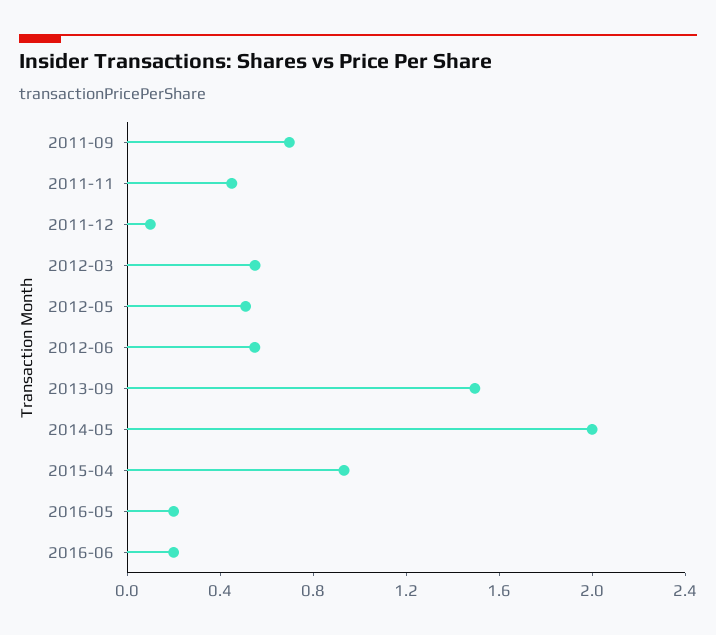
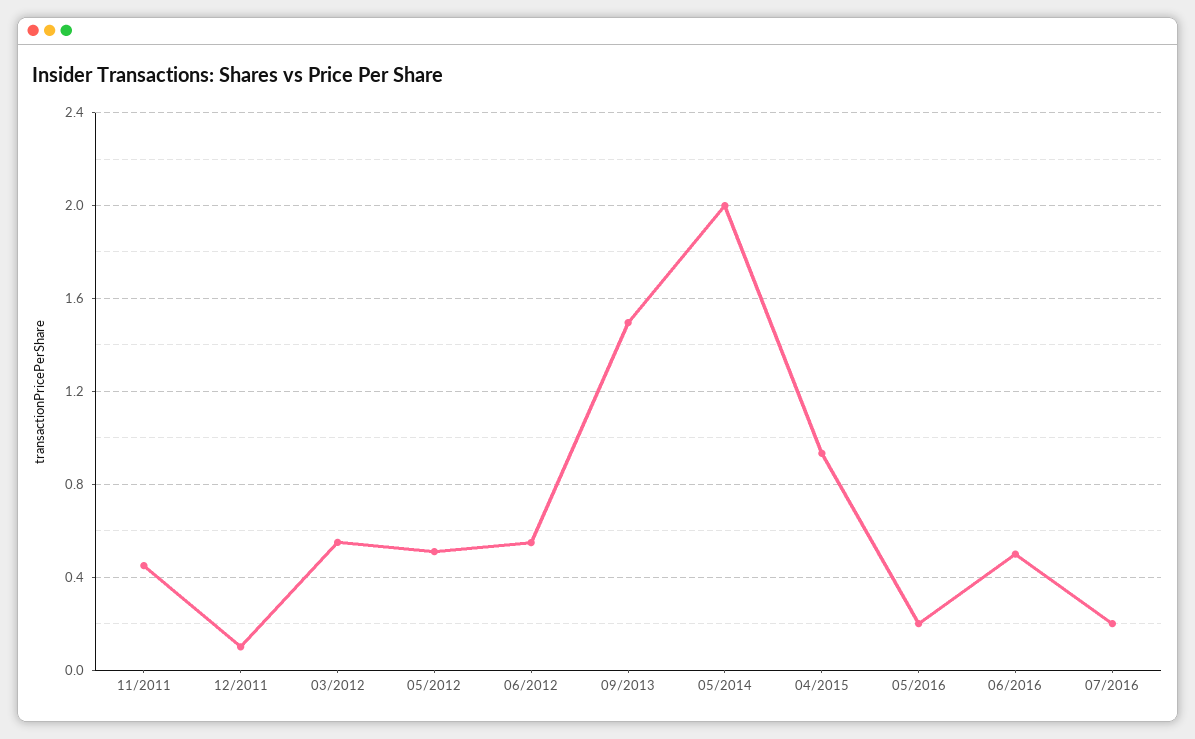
2011-09: 0.7 -> none
2016-06: 0.2 -> 0.5
07/2016: none -> 0.2

